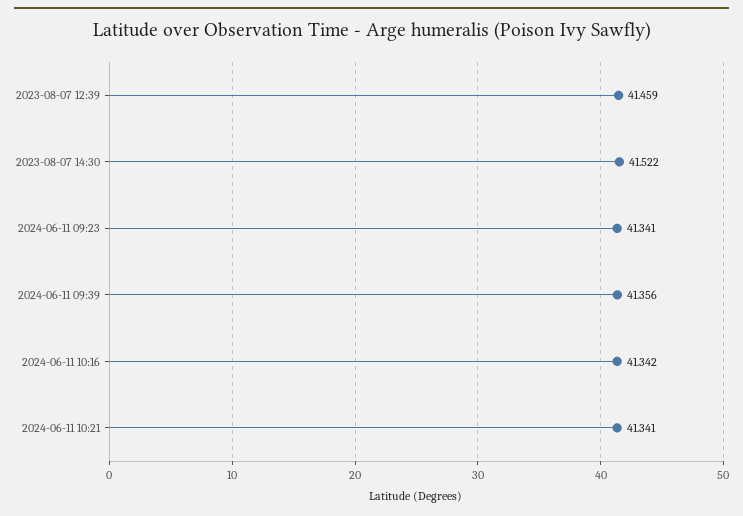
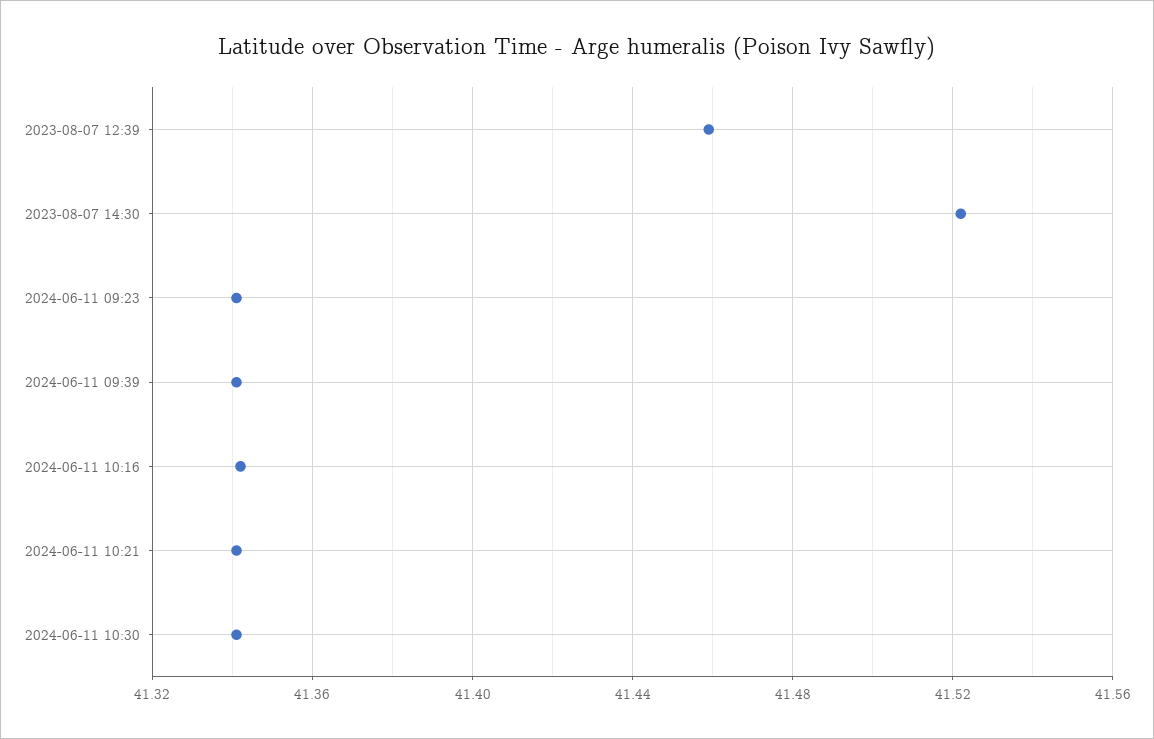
2024-06-11 09:39: 41.356 -> 41.34
2024-06-11 10:30: none -> 41.34

